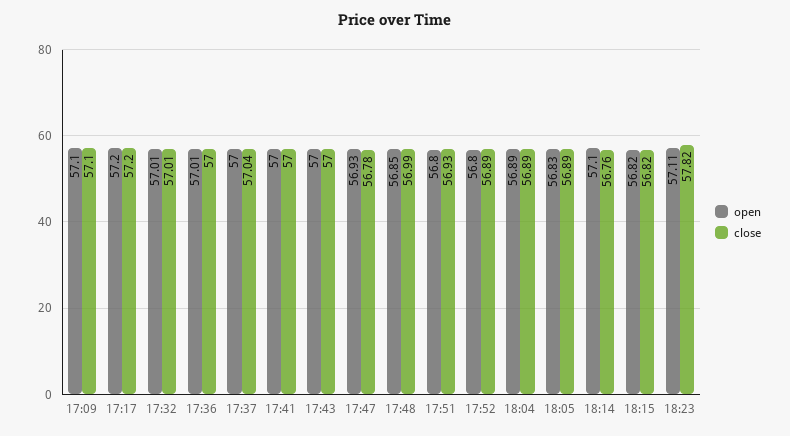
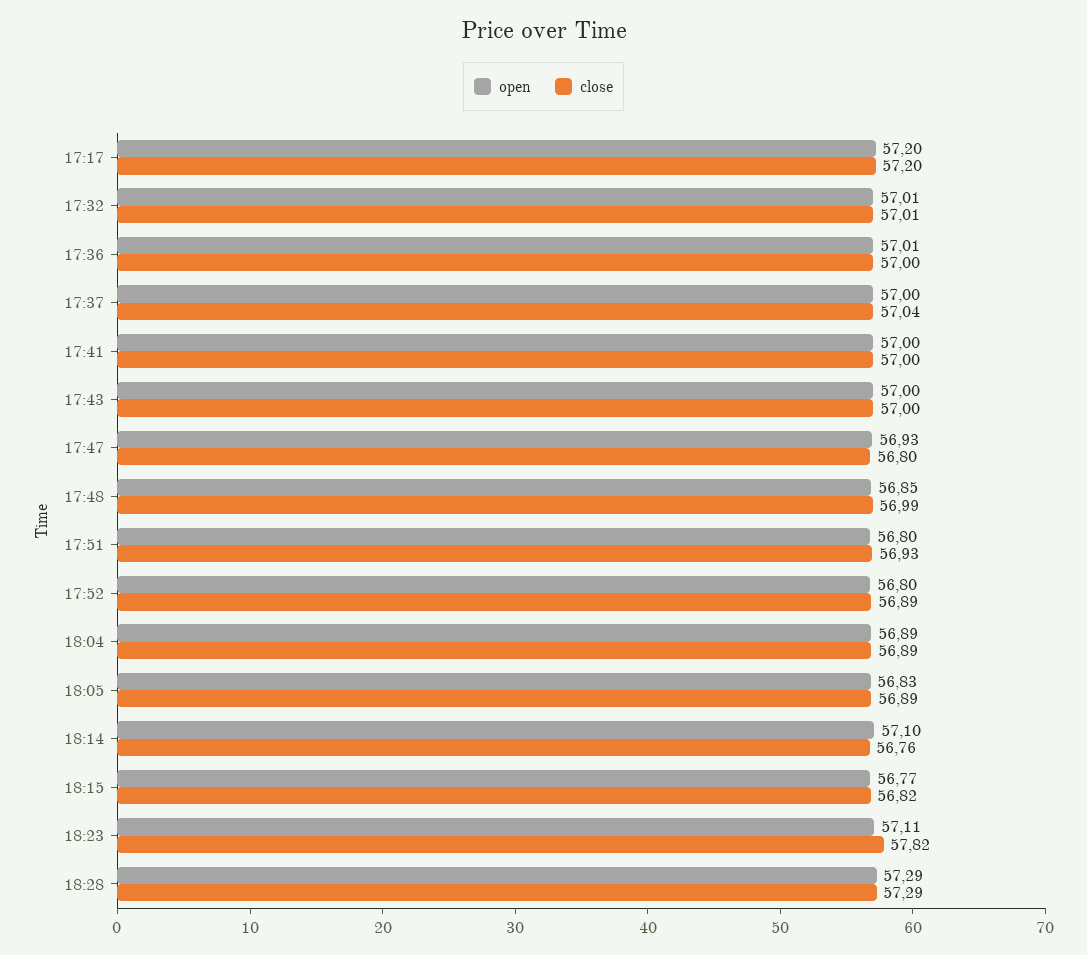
open, 17:09: 57.1 -> none
close, 17:09: 57.1 -> none
close, 17:47: 56.78 -> 56.8
open, 18:15: 56.82 -> 56.77
open, 18:28: none -> 57.29
close, 18:28: none -> 57.29

